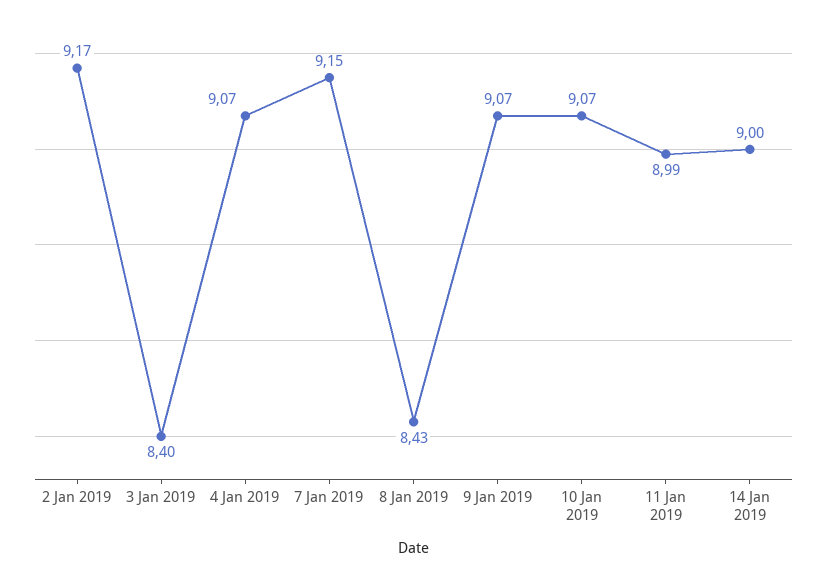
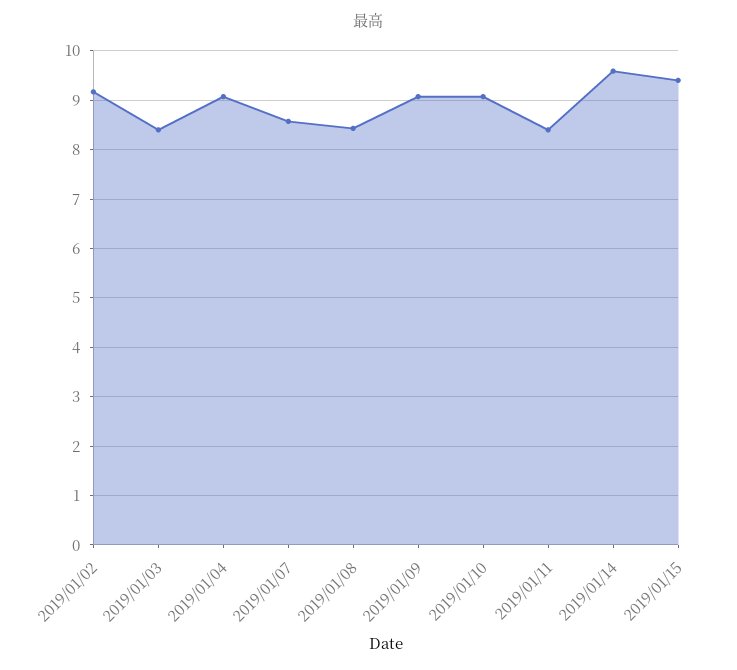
7 Jan 2019: 9.15 -> 8.6
11 Jan 2019: 8.99 -> 8.4
14 Jan 2019: 9 -> 9.6
2019/01/15: none -> 9.4

